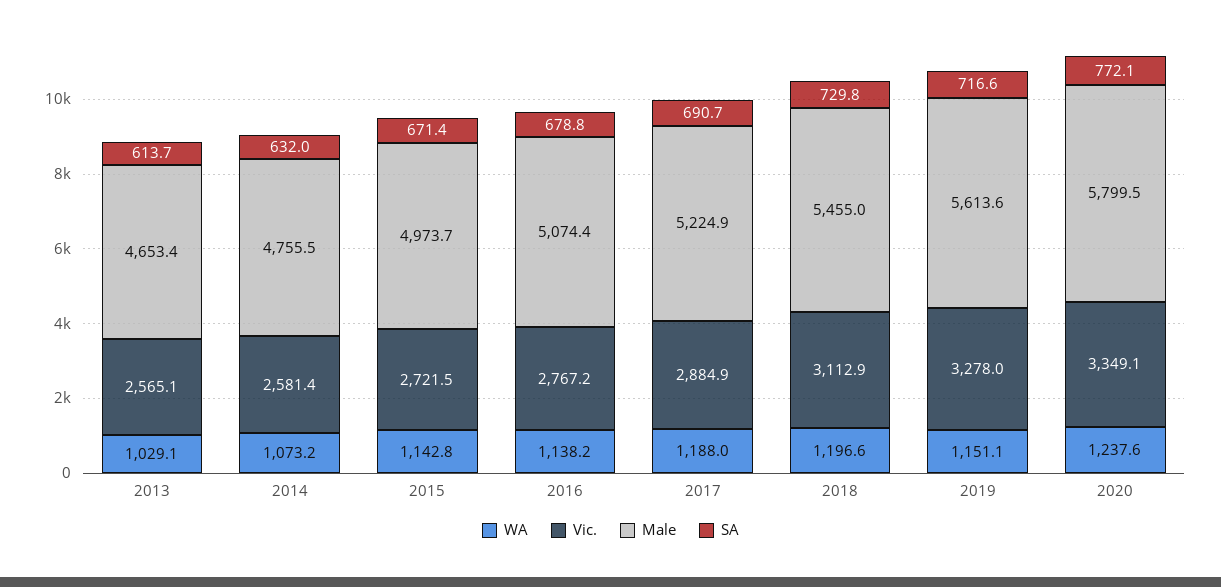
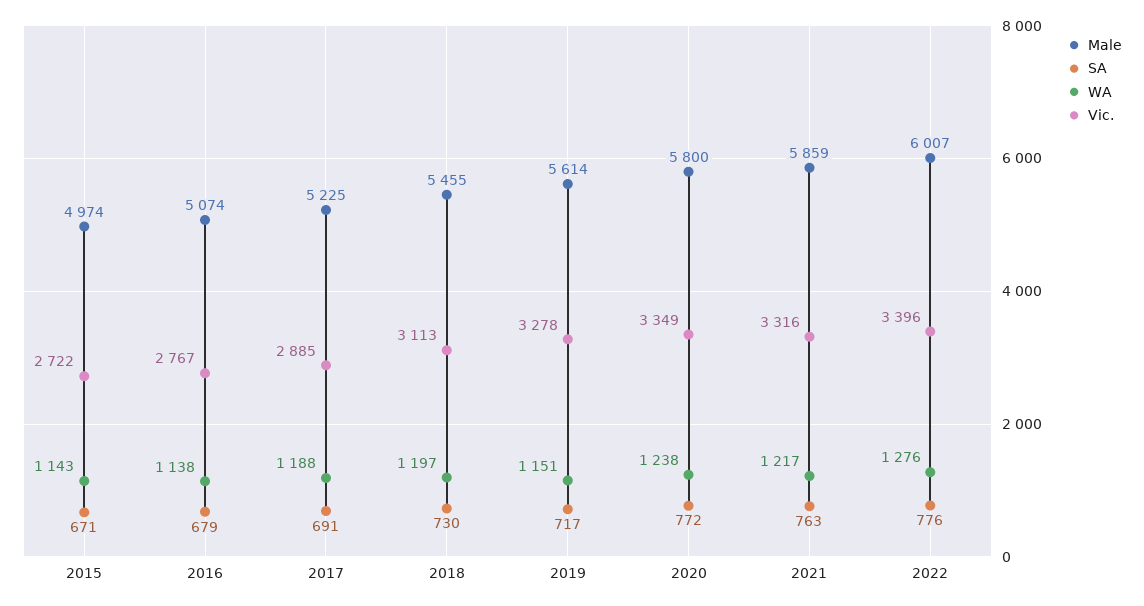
WA, 2013: 1029.1 -> none
Vic., 2013: 2565.1 -> none
Male, 2013: 4653.4 -> none
SA, 2013: 613.7 -> none
WA, 2014: 1073.2 -> none
Vic., 2014: 2581.4 -> none
Male, 2014: 4755.5 -> none
SA, 2014: 632 -> none
Male, 2021: none -> 5859
SA, 2021: none -> 763
WA, 2021: none -> 1217
Vic., 2021: none -> 3316
Male, 2022: none -> 6007
SA, 2022: none -> 776
WA, 2022: none -> 1276
Vic., 2022: none -> 3396

